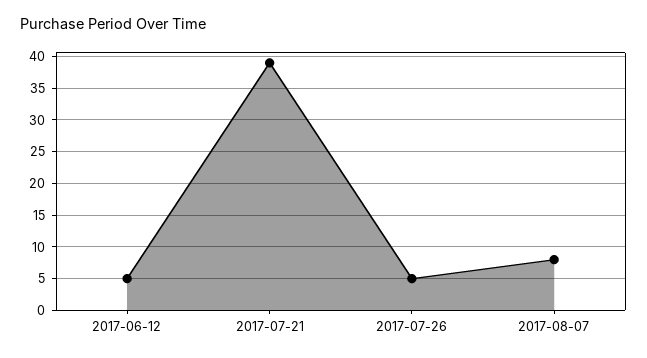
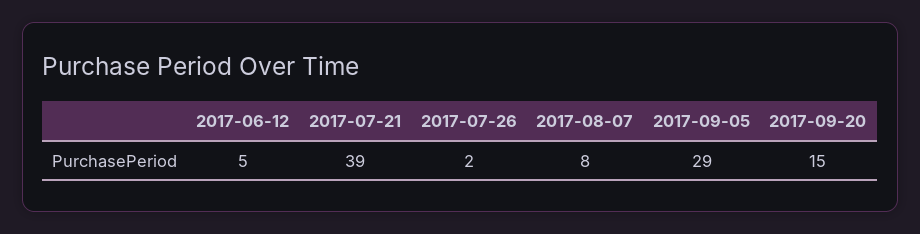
2017-07-26: 5 -> 2
2017-09-05: none -> 29
2017-09-20: none -> 15

